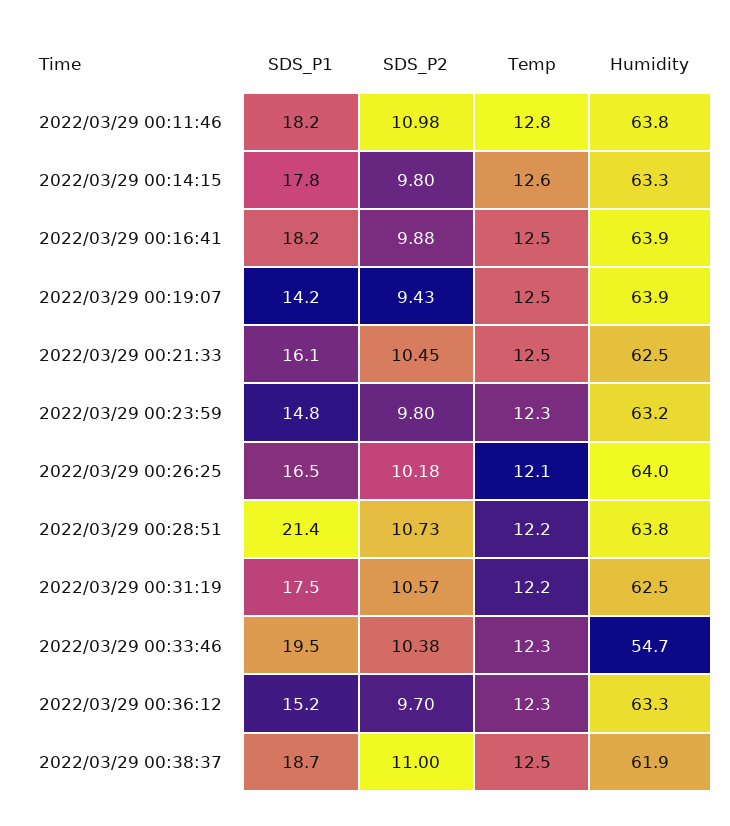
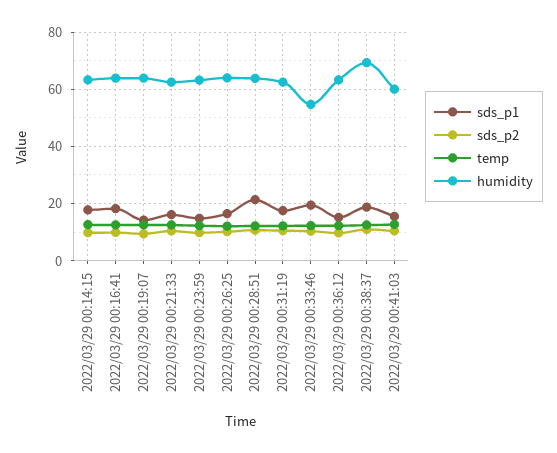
SDS_P1, 2022/03/29 00:11:46: 18.2 -> none
SDS_P2, 2022/03/29 00:11:46: 10.98 -> none
Temp, 2022/03/29 00:11:46: 12.8 -> none
Humidity, 2022/03/29 00:11:46: 63.8 -> none
Humidity, 2022/03/29 00:38:37: 61.9 -> 70
SDS_P1, 2022/03/29 00:41:03: none -> 15
SDS_P2, 2022/03/29 00:41:03: none -> 10
Temp, 2022/03/29 00:41:03: none -> 12.5
Humidity, 2022/03/29 00:41:03: none -> 60

